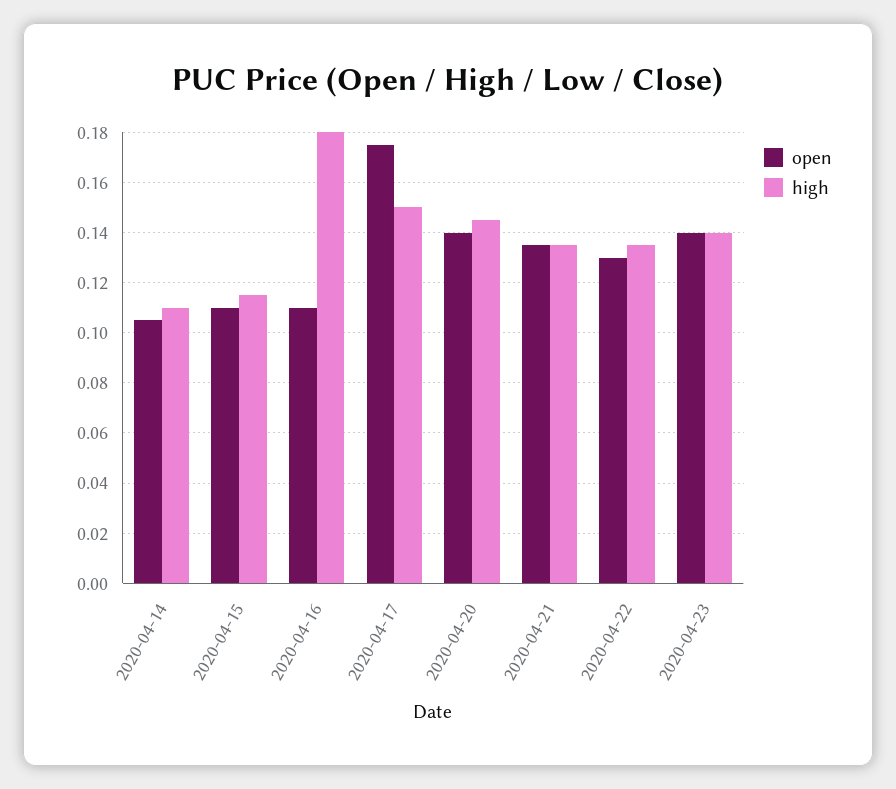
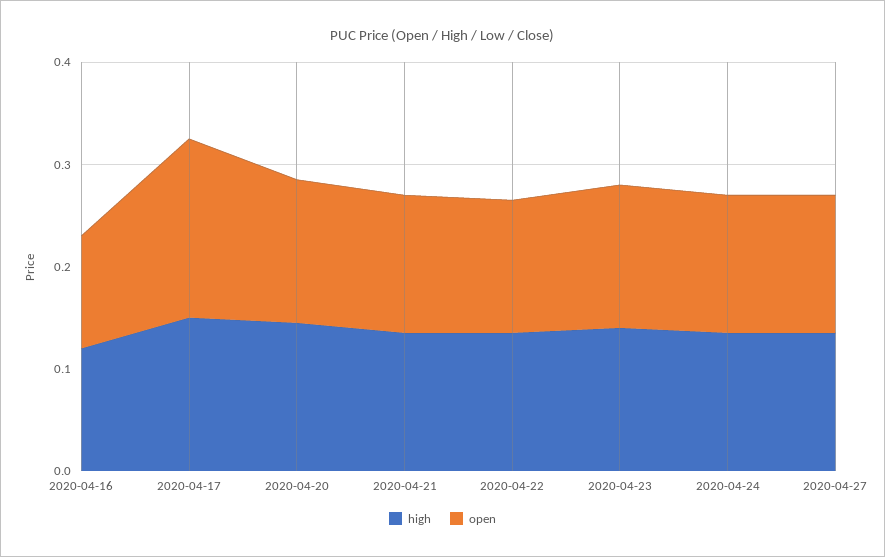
open, 2020-04-14: 0.105 -> none
high, 2020-04-14: 0.11 -> none
open, 2020-04-15: 0.11 -> none
high, 2020-04-15: 0.115 -> none
high, 2020-04-16: 0.18 -> 0.12
high, 2020-04-24: none -> 0.14
open, 2020-04-24: none -> 0.14
high, 2020-04-27: none -> 0.14
open, 2020-04-27: none -> 0.14

